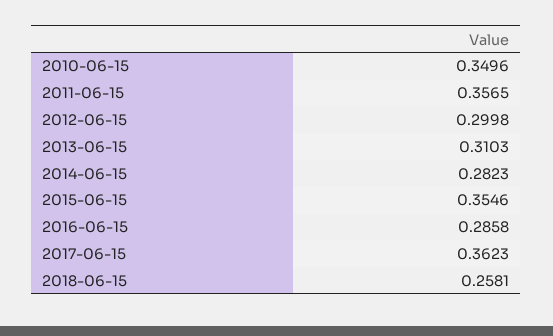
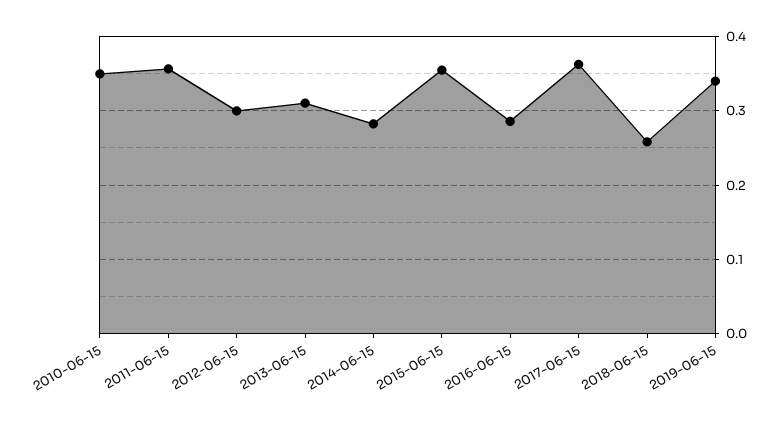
2019-06-15: none -> 0.34

